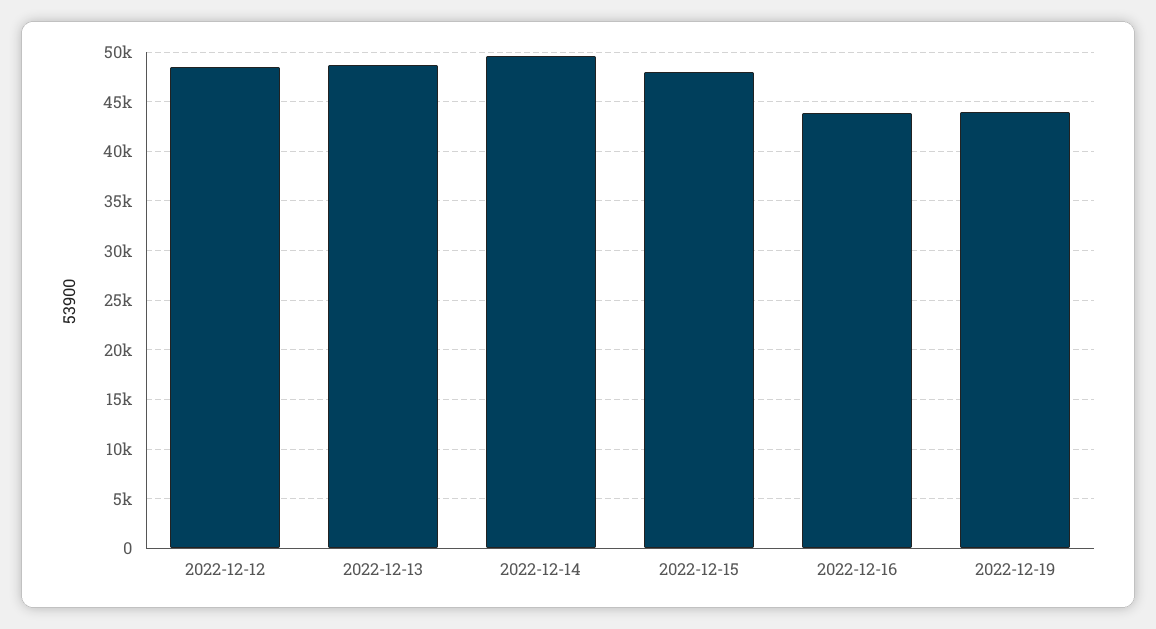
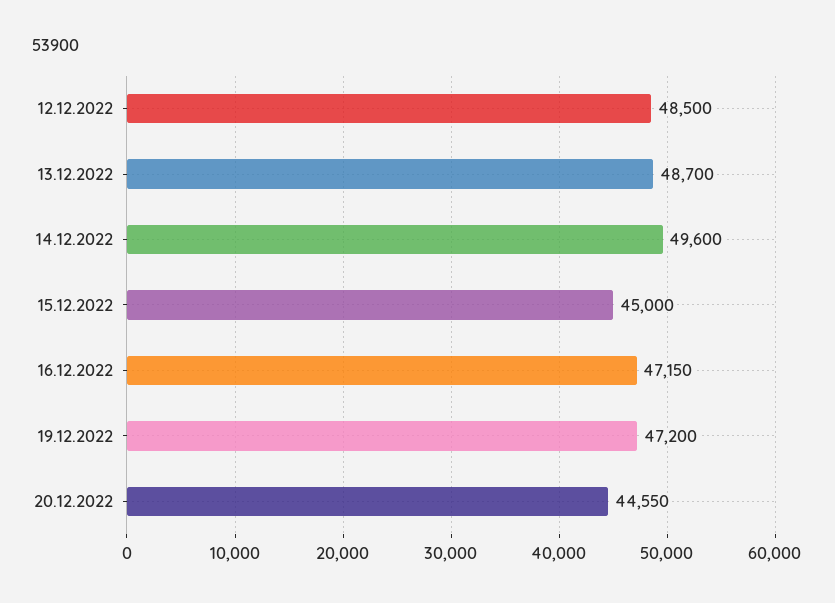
2022-12-15: 48000 -> 45000
2022-12-16: 44000 -> 47150
2022-12-19: 44000 -> 47200
20.12.2022: none -> 44550

